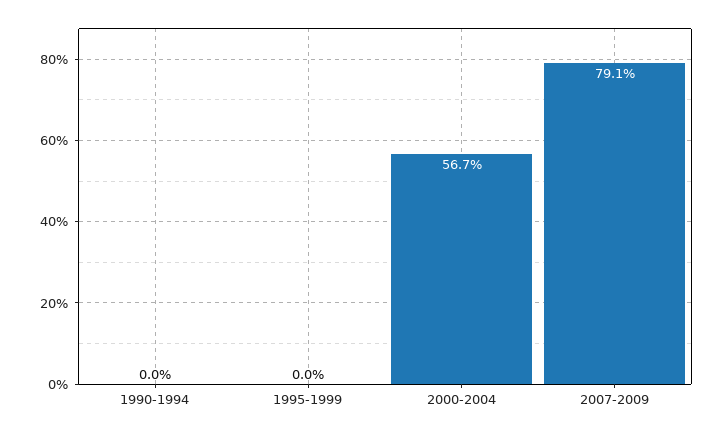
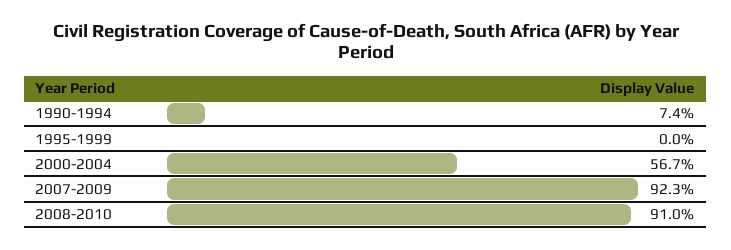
1990-1994: 0 -> 7.4
2007-2009: 79.1 -> 92.3
2008-2010: none -> 91

